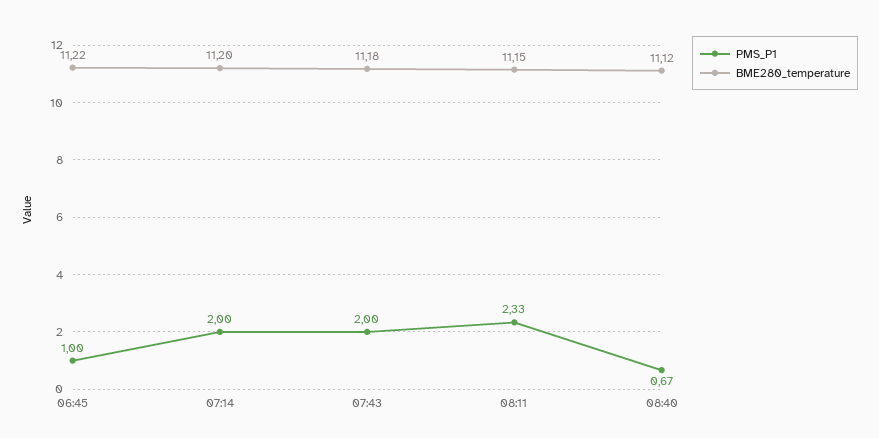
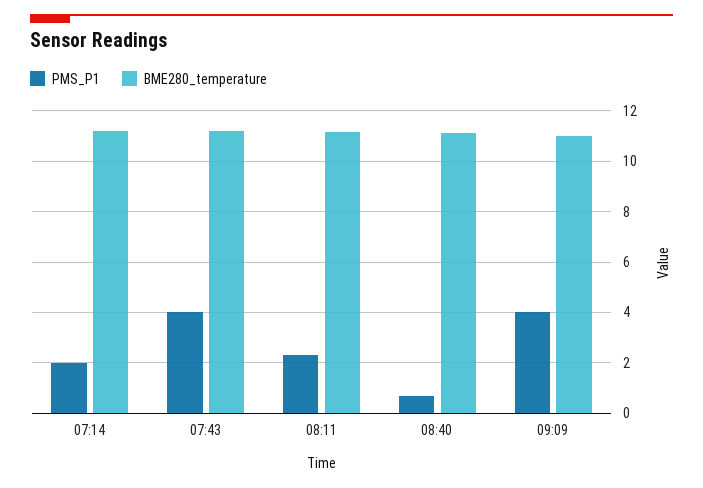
PMS_P1, 06:45: 1 -> none
BME280_temperature, 06:45: 11.22 -> none
PMS_P1, 07:43: 2 -> 4
PMS_P1, 09:09: none -> 4
BME280_temperature, 09:09: none -> 11

